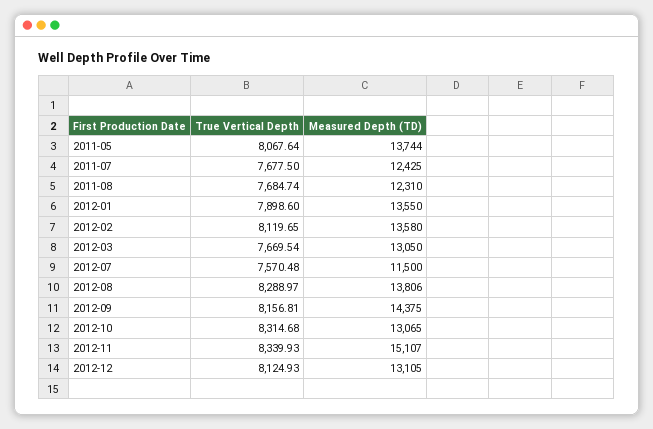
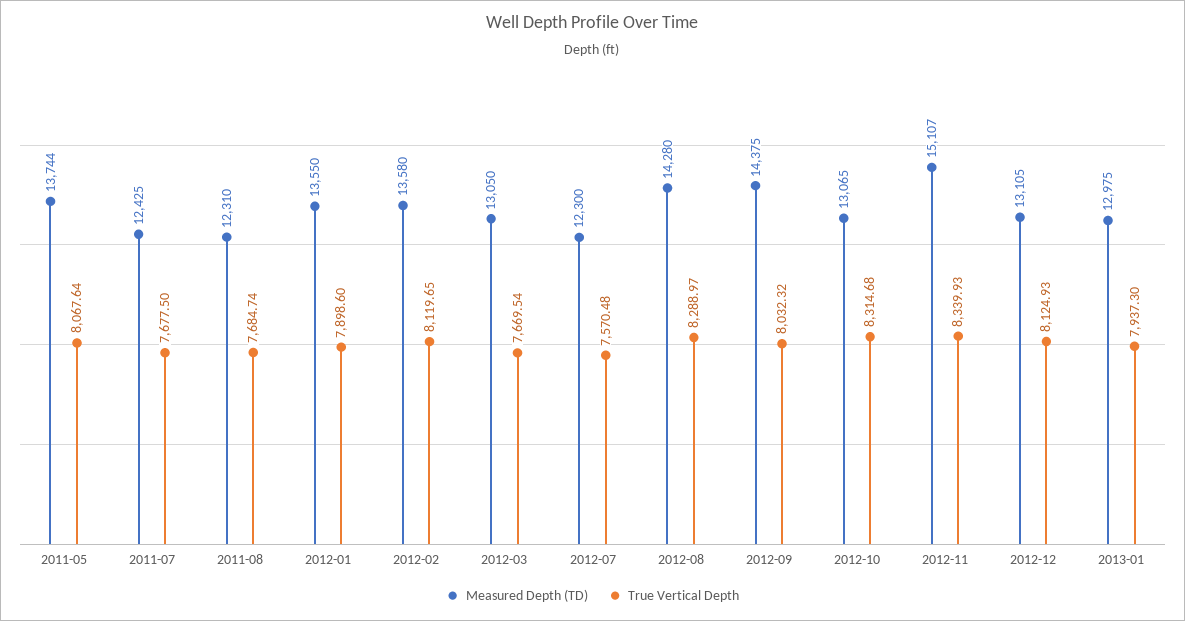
Measured Depth (TD), 2012-07: 11500 -> 12300
Measured Depth (TD), 2012-08: 13806 -> 14280
True Vertical Depth, 2012-09: 8156.81 -> 8032.32
Measured Depth (TD), 2013-01: none -> 12975
True Vertical Depth, 2013-01: none -> 7937.3

